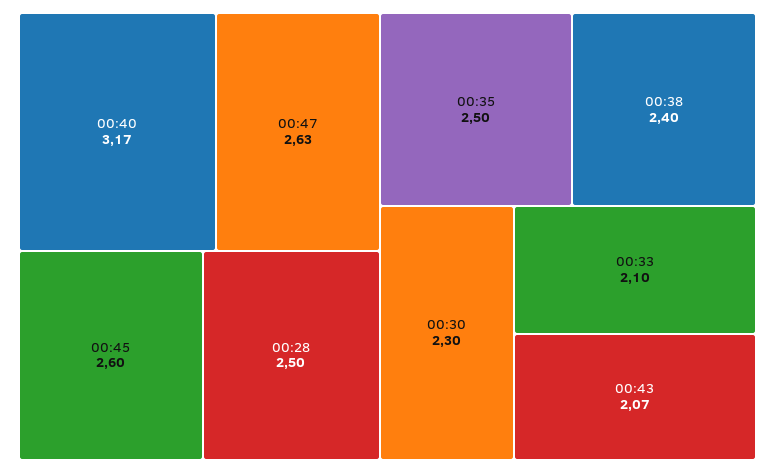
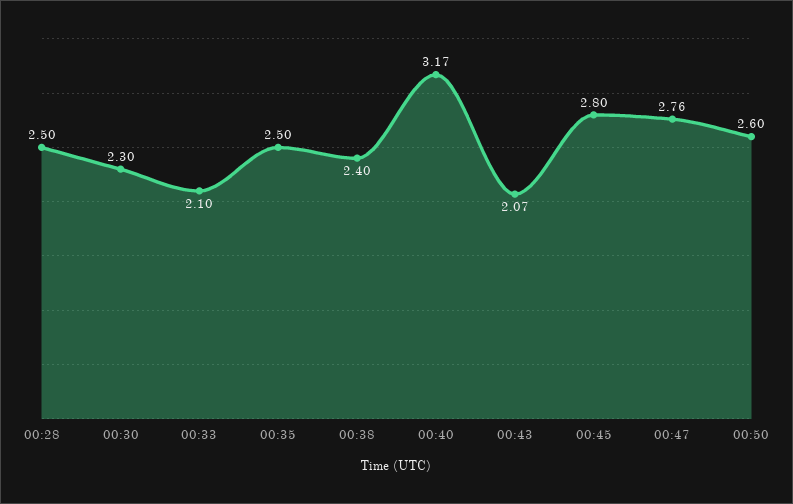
00:47: 2.63 -> 2.76
00:45: 2.6 -> 2.8
00:50: none -> 2.6

